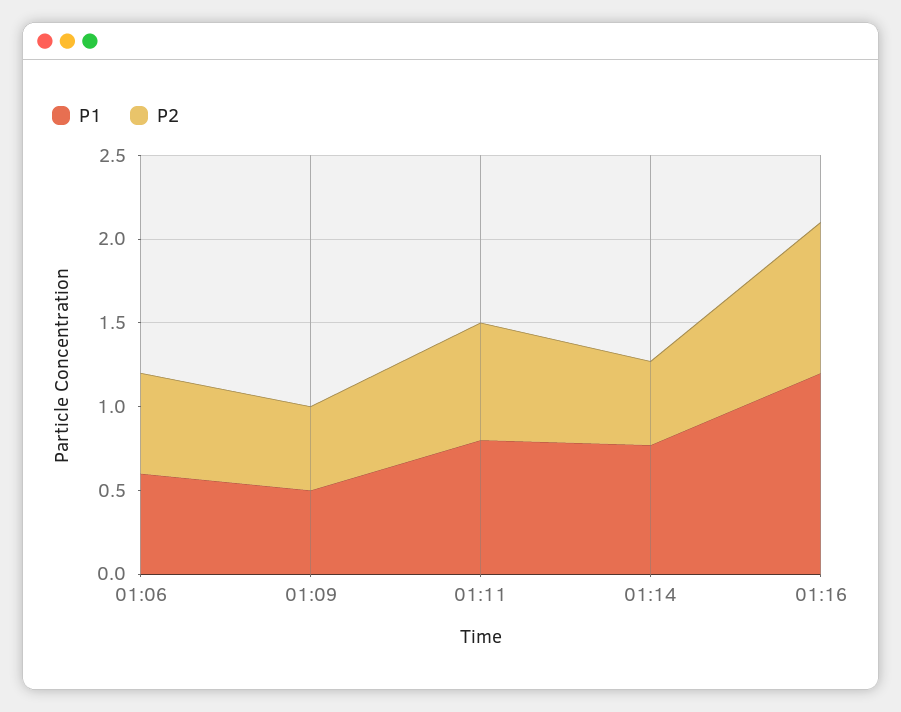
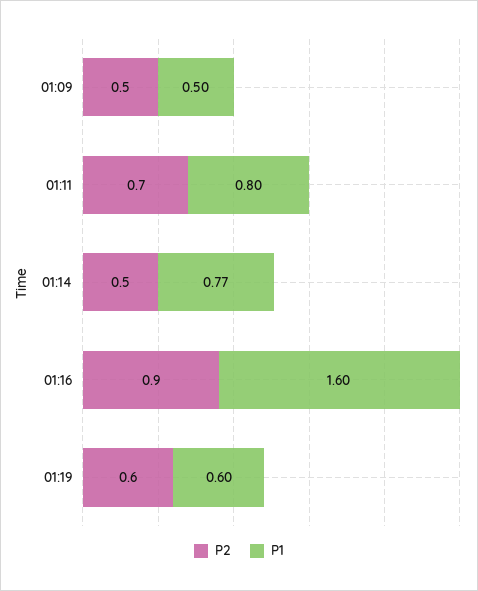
P1, 01:06: 0.6 -> none
P2, 01:06: 0.6 -> none
P1, 01:16: 1.2 -> 1.6
P2, 01:19: none -> 0.6
P1, 01:19: none -> 0.6

